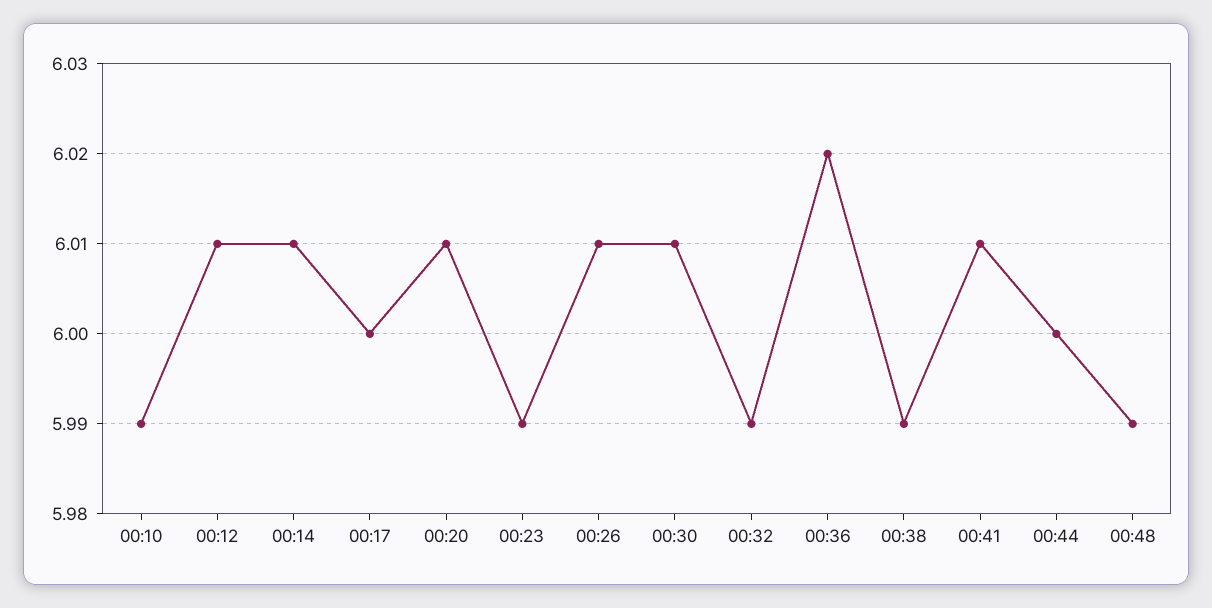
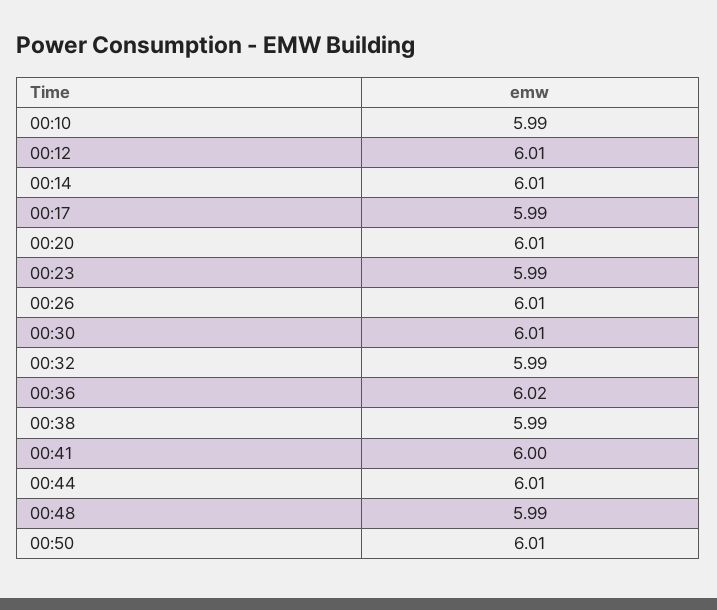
00:17: 6 -> 5.99
00:41: 6.01 -> 6
00:44: 6 -> 6.01
00:50: none -> 6.01

